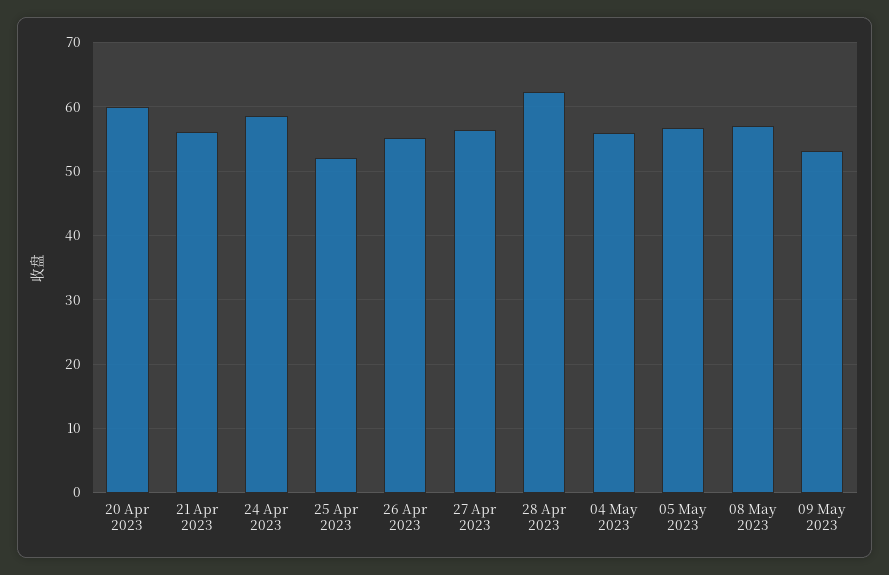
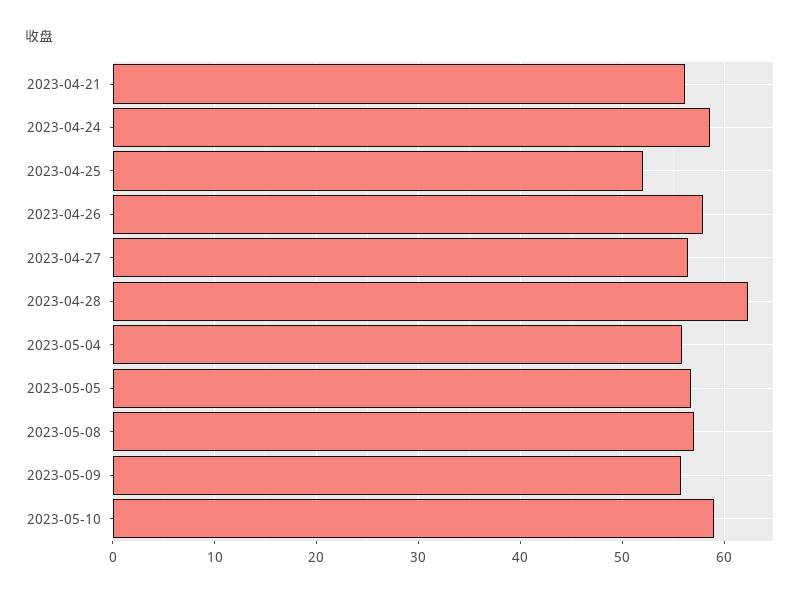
20 Apr 2023: 60 -> none
26 Apr 2023: 55 -> 58
09 May 2023: 53 -> 56
2023-05-10: none -> 59

